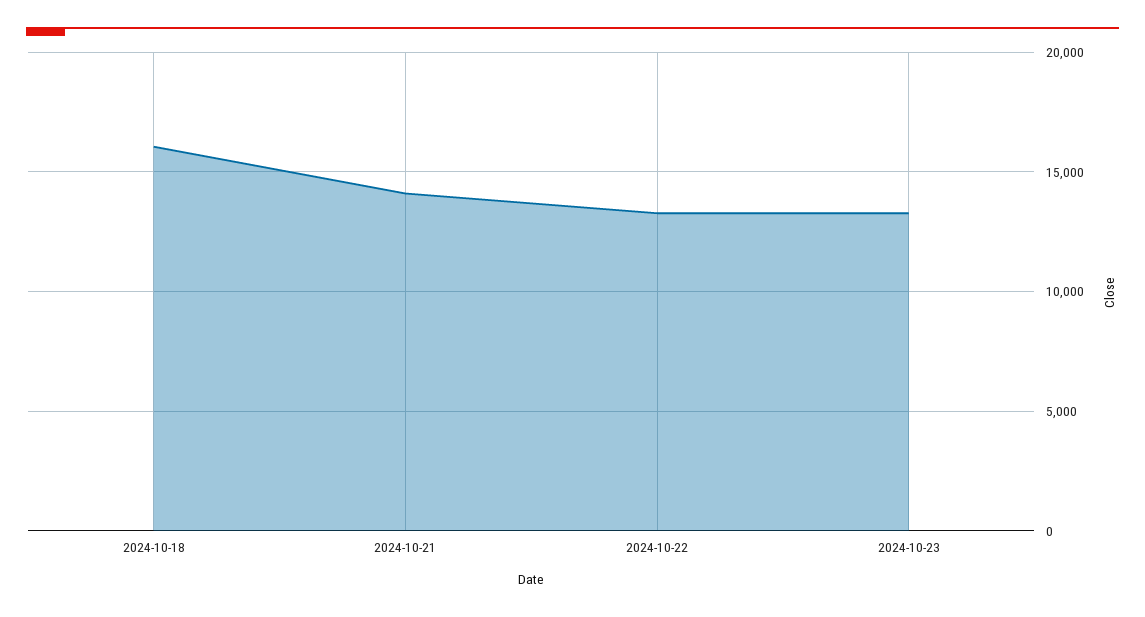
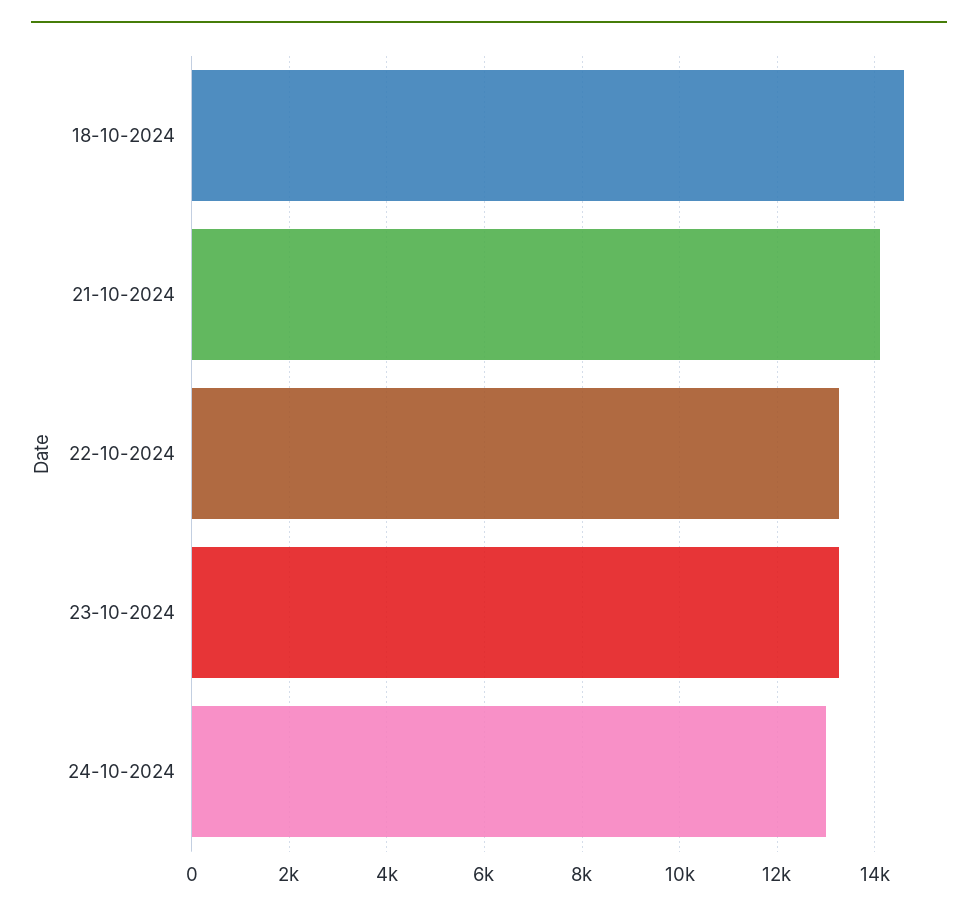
2024-10-18: 16000 -> 14600
24-10-2024: none -> 13000

